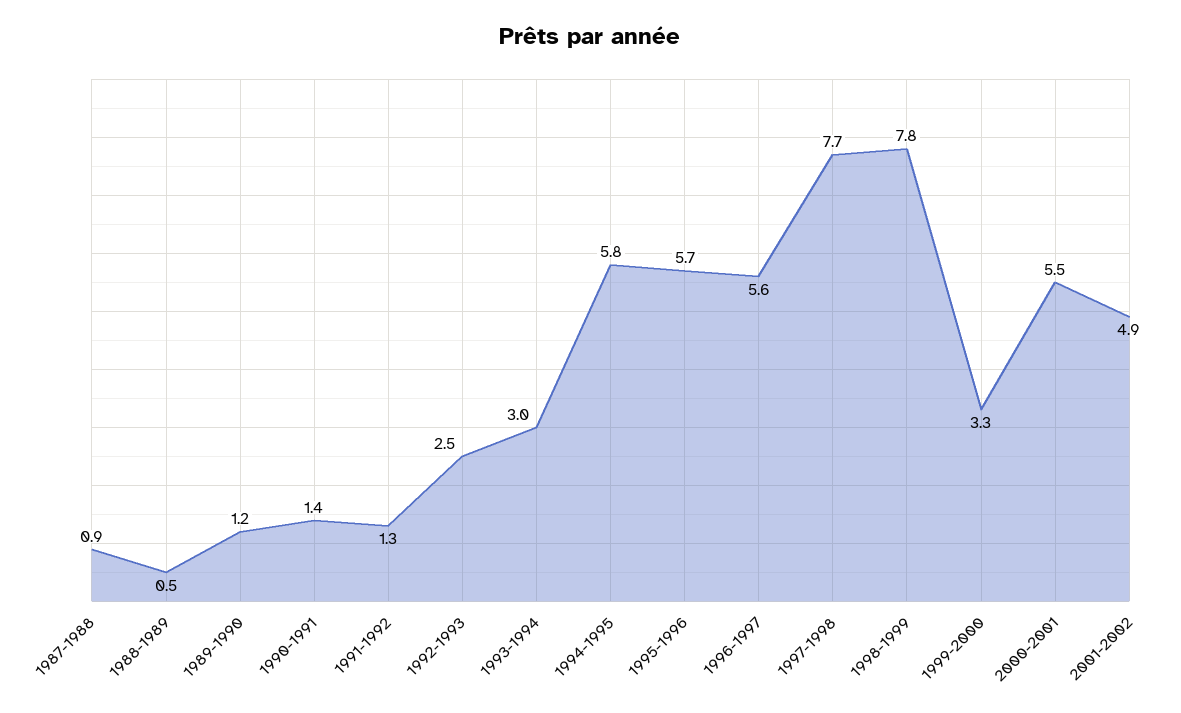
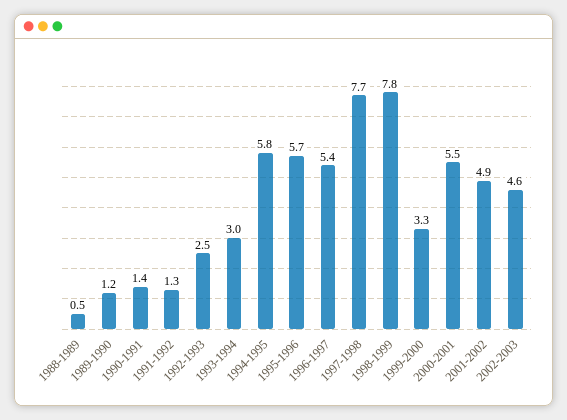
1987-1988: 0.9 -> none
1996-1997: 5.6 -> 5.4
2002-2003: none -> 4.6

